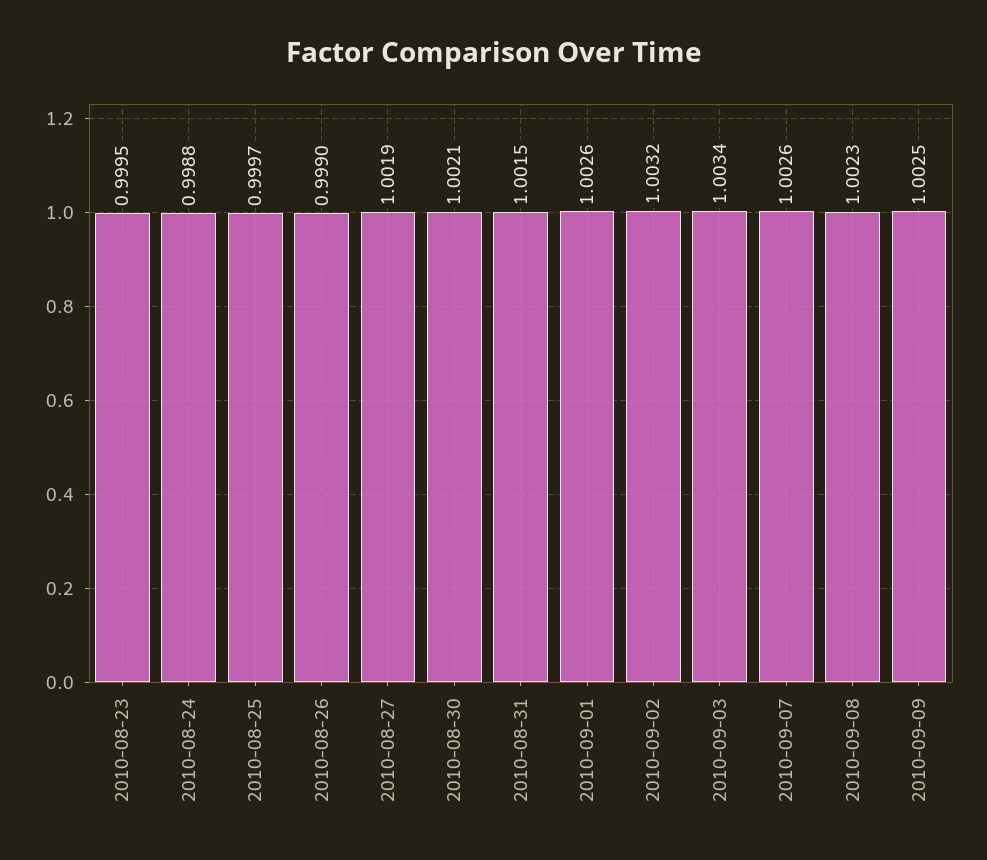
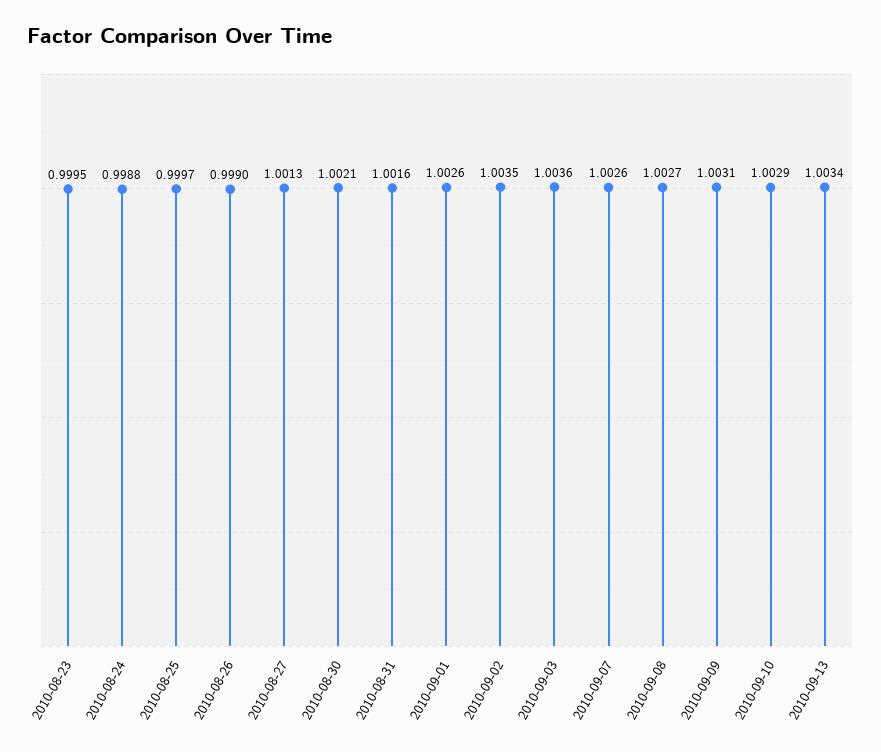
2010-08-27: 1.0019 -> 1.0013
2010-08-31: 1.0015 -> 1.0016
2010-09-02: 1.0032 -> 1.0035
2010-09-03: 1.0034 -> 1.0036
2010-09-08: 1.0023 -> 1.0027
2010-09-09: 1.0025 -> 1.0031
2010-09-10: none -> 1.0029
2010-09-13: none -> 1.0034

